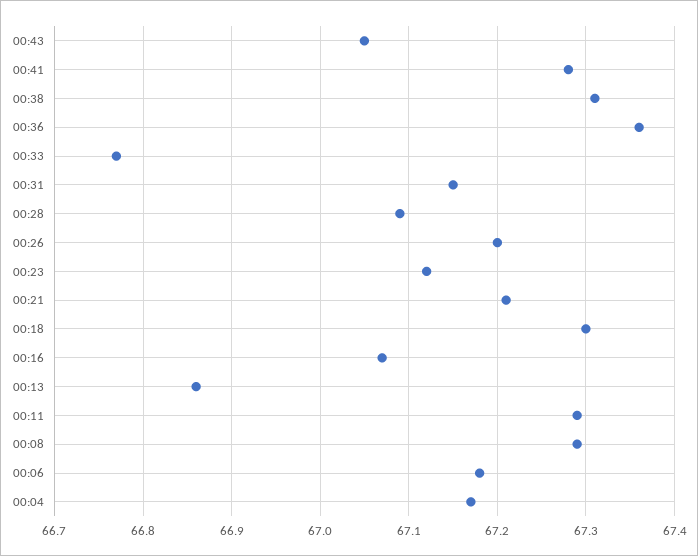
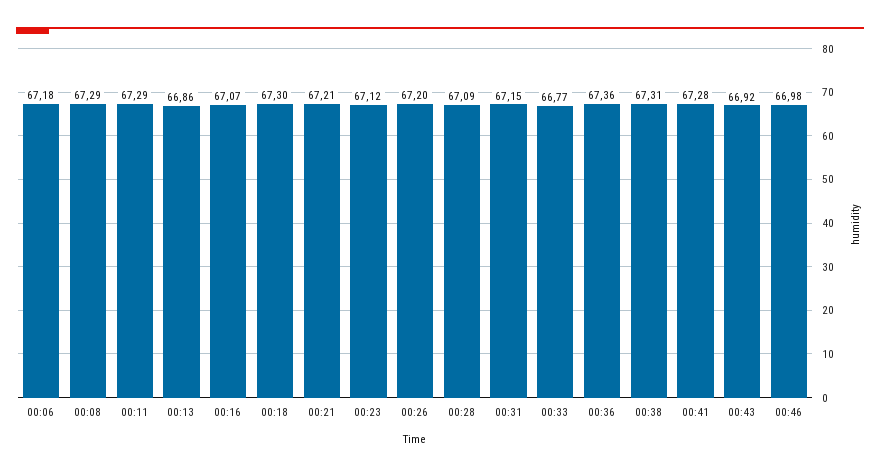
00:43: 67.05 -> 66.92
00:04: 67.17 -> none
00:46: none -> 66.98

